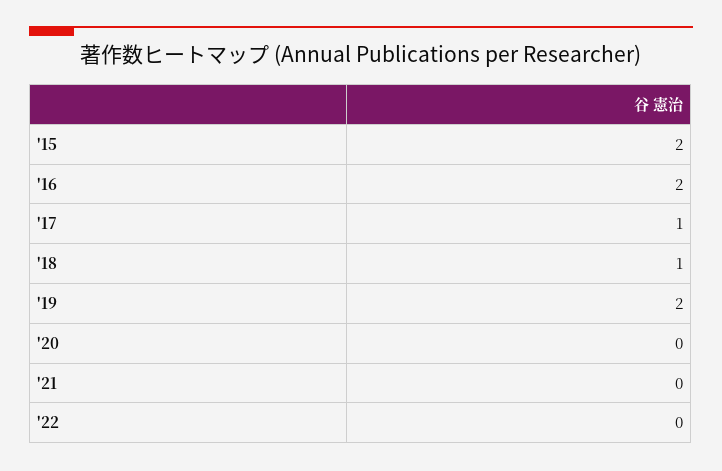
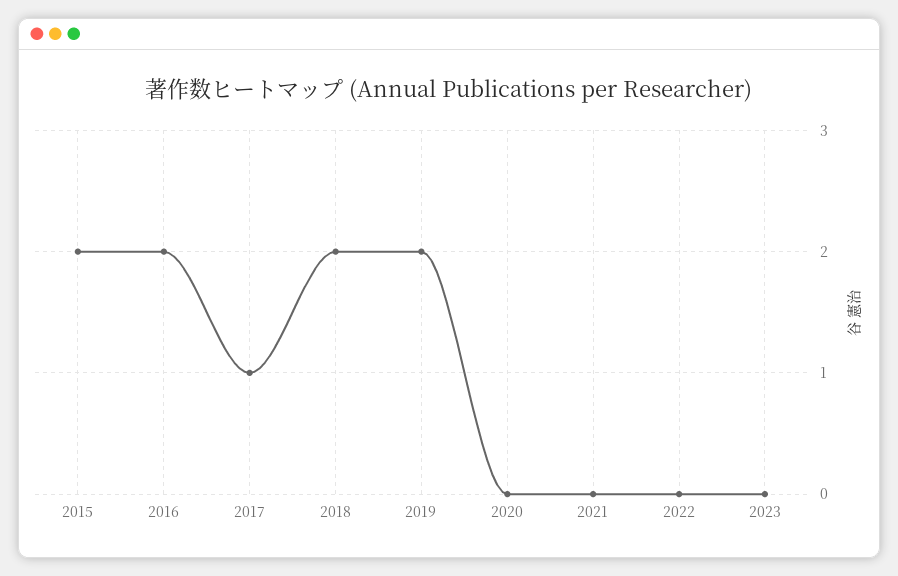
'18: 1 -> 2
2023: none -> 0

